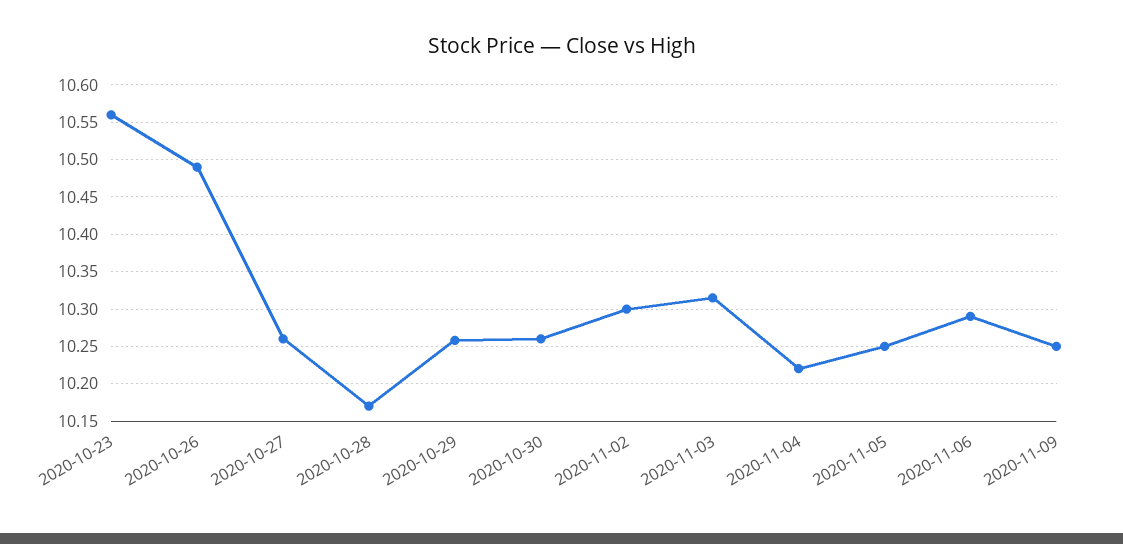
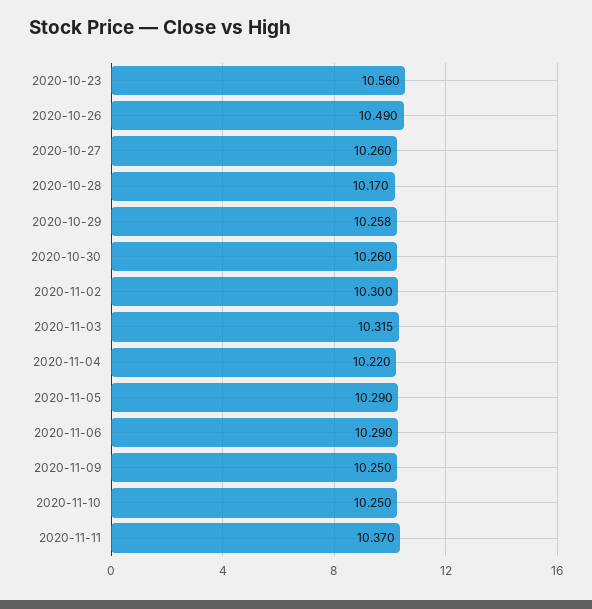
2020-11-05: 10.25 -> 10.29
2020-11-10: none -> 10.25
2020-11-11: none -> 10.37

